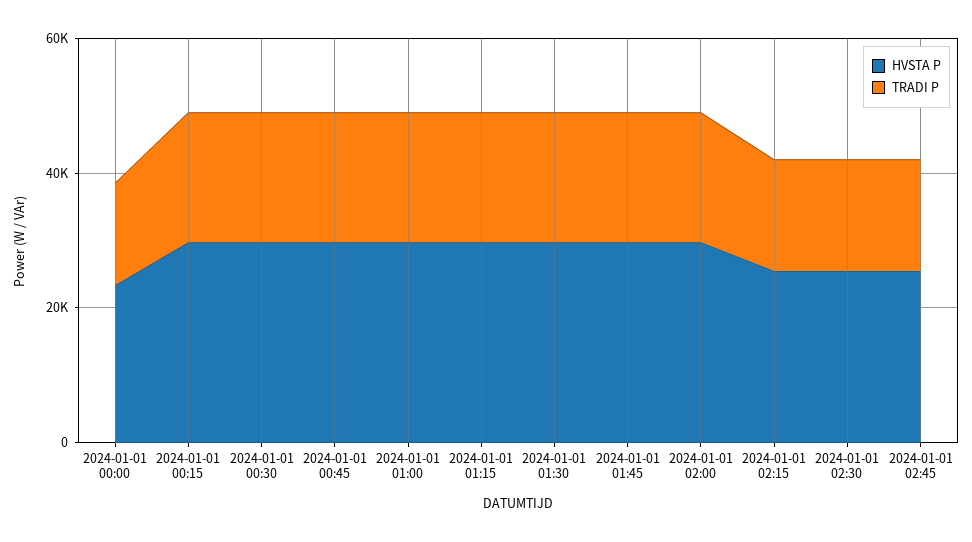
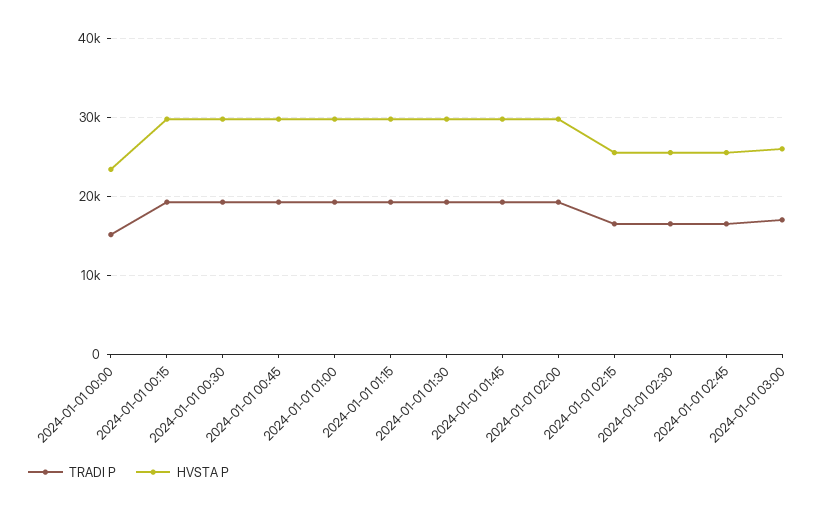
TRADI P, 2024-01-01 03:00: none -> 17000
HVSTA P, 2024-01-01 03:00: none -> 26000

